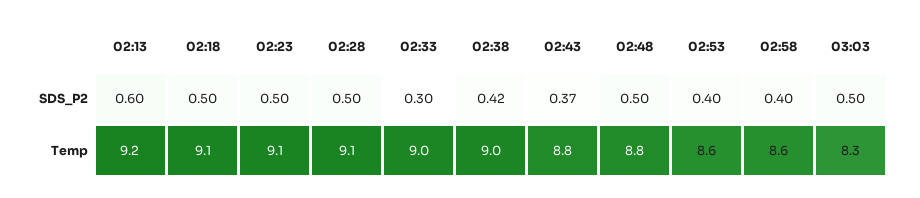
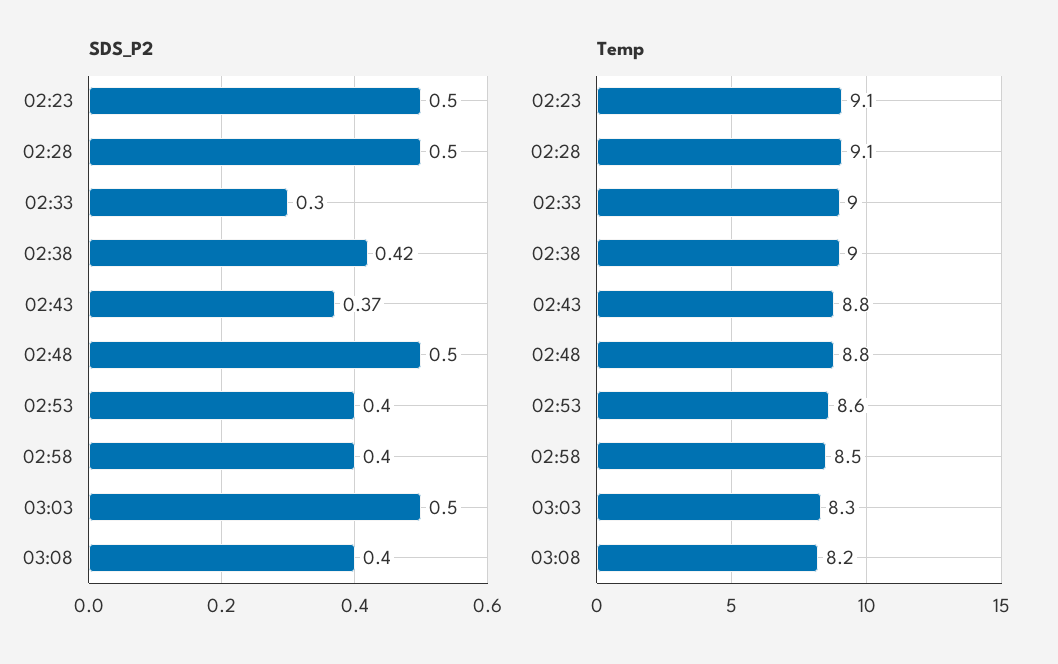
SDS_P2, 02:13: 0.6 -> none
SDS_P2, 02:18: 0.5 -> none
Temp, 02:13: 9.2 -> none
Temp, 02:18: 9.1 -> none
Temp, 02:58: 8.6 -> 8.5
SDS_P2, 03:08: none -> 0.4
Temp, 03:08: none -> 8.2

